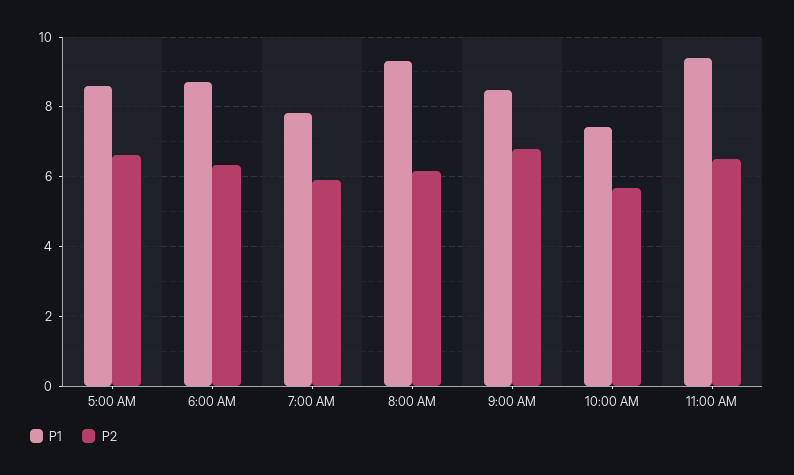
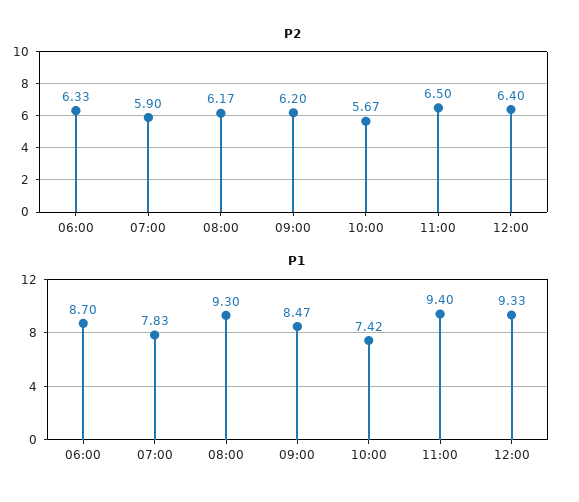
P1, 5:00 AM: 8.6 -> none
P2, 5:00 AM: 6.6 -> none
P2, 9:00 AM: 6.8 -> 6.2
P2, 12:00: none -> 6.4
P1, 12:00: none -> 9.33

